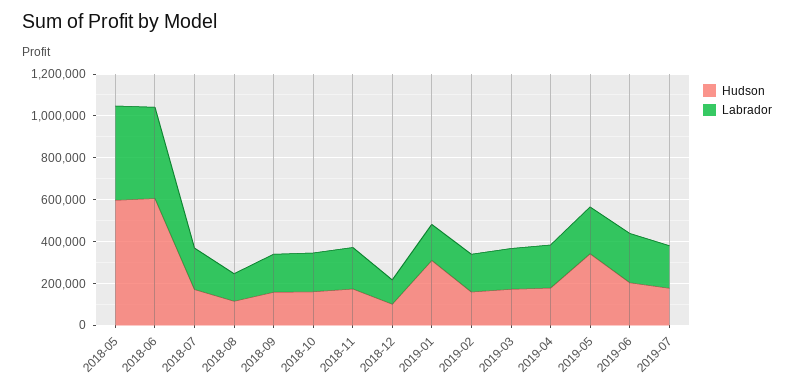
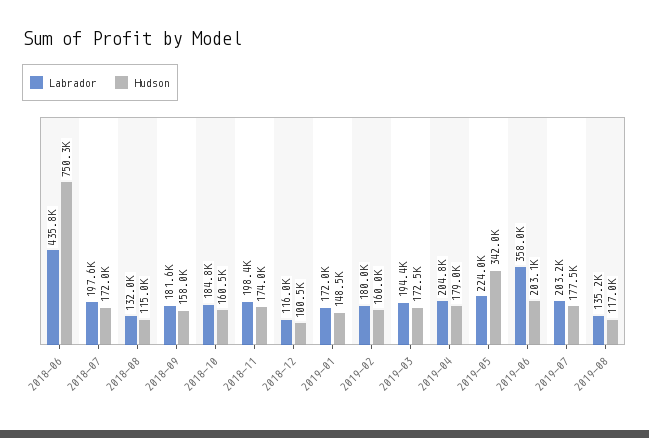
Hudson, 2018-05: 600000 -> none
Labrador, 2018-05: 450000 -> none
Hudson, 2018-06: 600000 -> 750300
Hudson, 2019-01: 300000 -> 148500
Labrador, 2019-06: 250000 -> 358000
Labrador, 2019-08: none -> 135200
Hudson, 2019-08: none -> 117000

